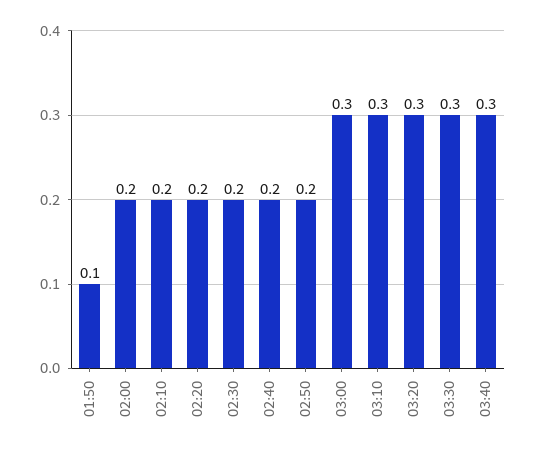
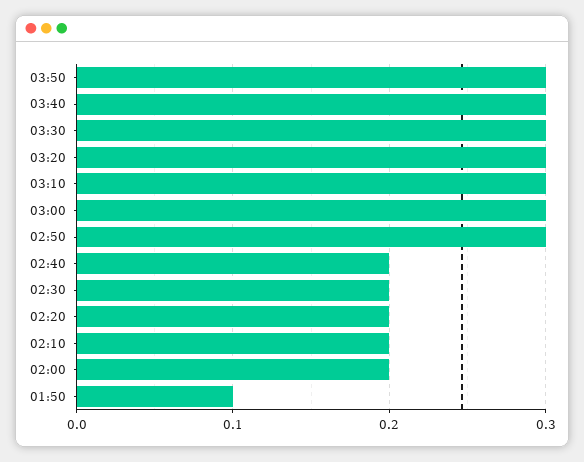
02:50: 0.2 -> 0.3
03:50: none -> 0.3

